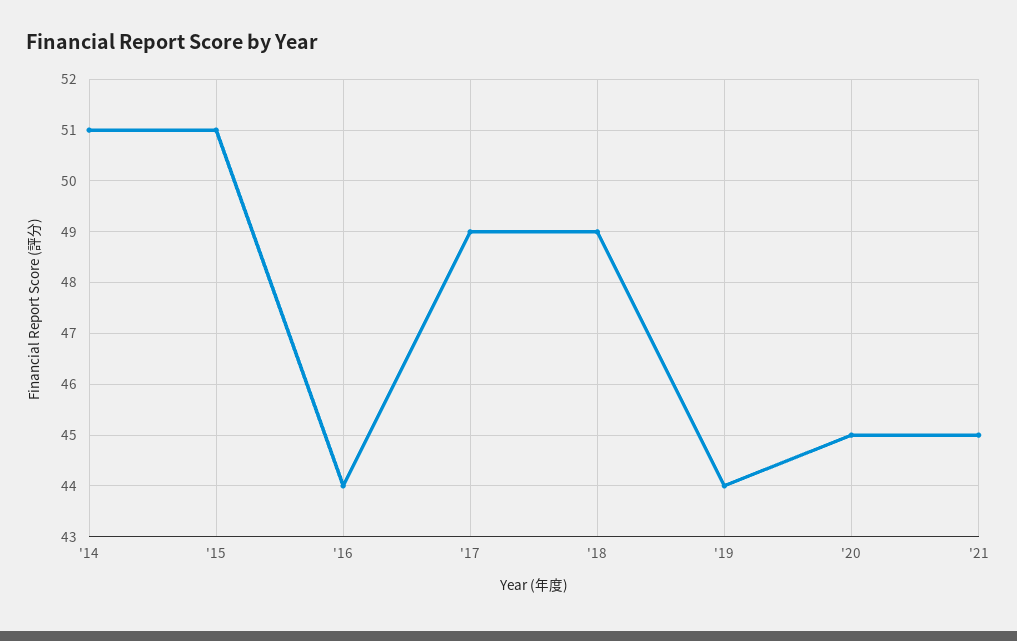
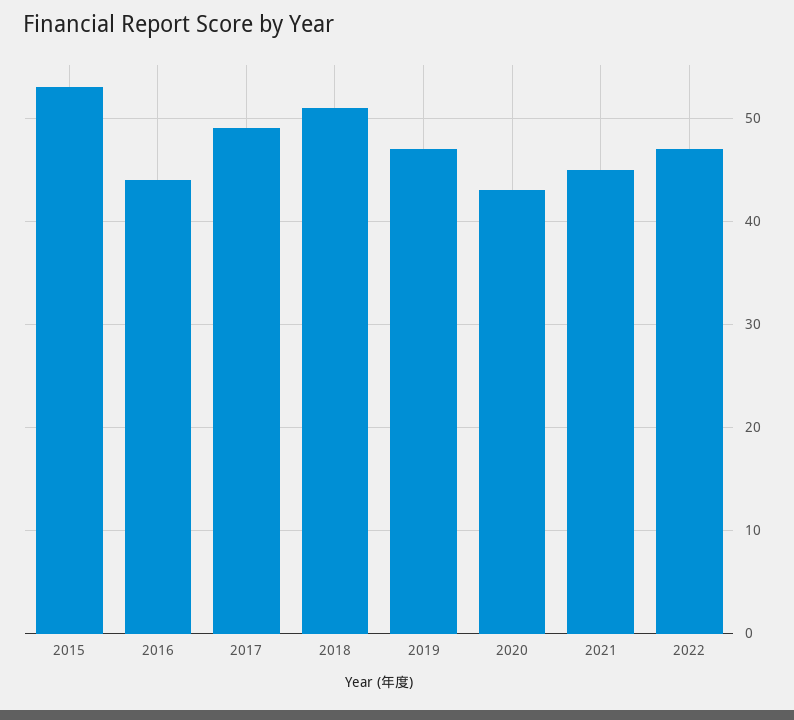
'14: 51 -> none
'15: 51 -> 53
'18: 49 -> 51
'19: 44 -> 47
'20: 45 -> 43
2022: none -> 47

